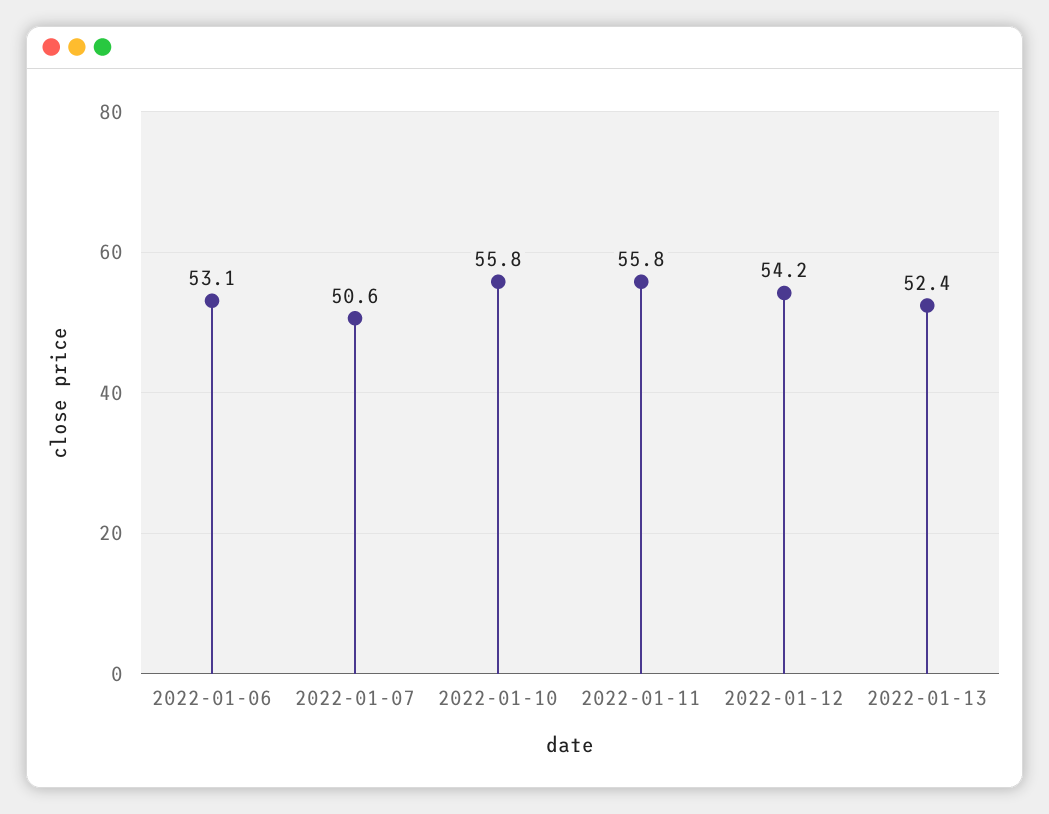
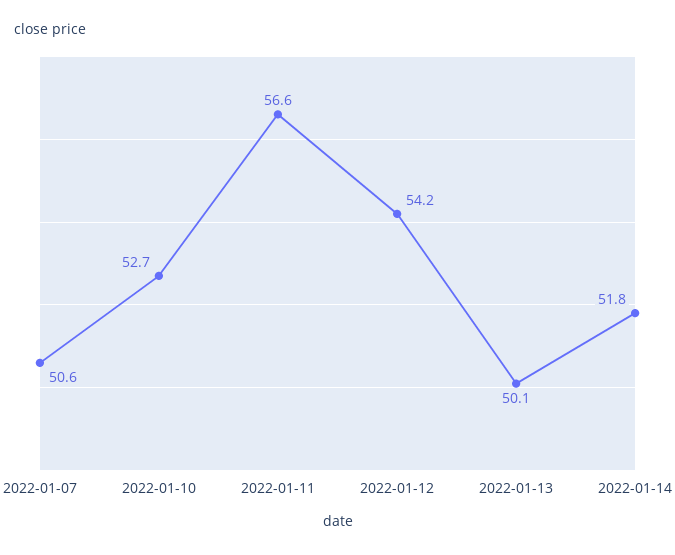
2022-01-06: 53.1 -> none
2022-01-10: 55.8 -> 52.7
2022-01-11: 55.8 -> 56.6
2022-01-13: 52.4 -> 50.1
2022-01-14: none -> 51.8

